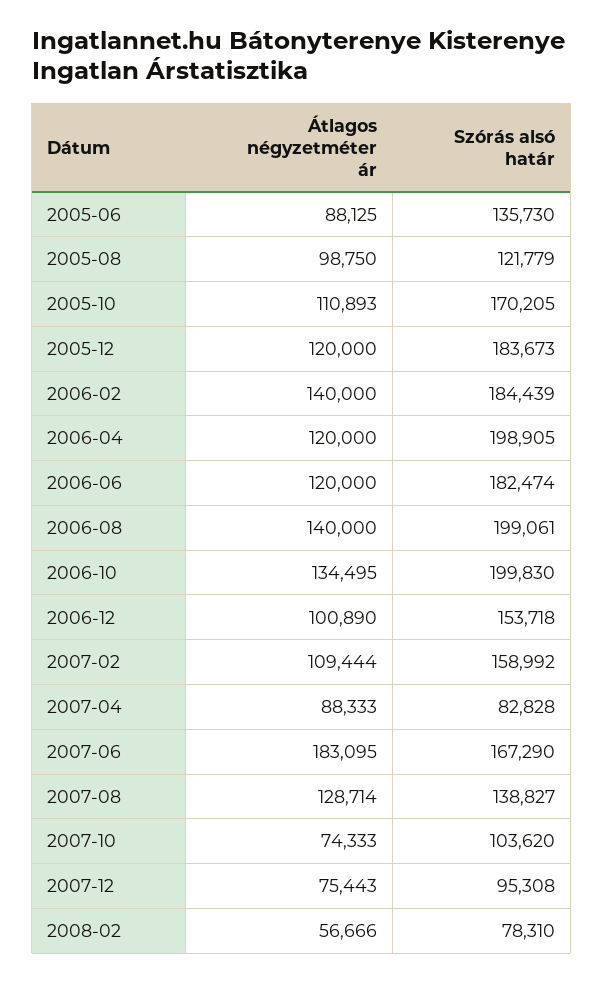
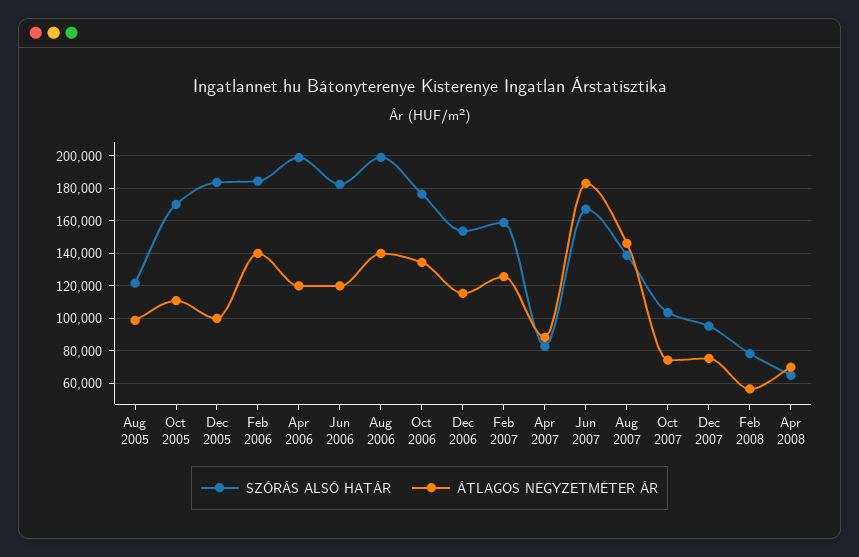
Átlagos négyzetméter ár, 2005-06: 88125 -> none
Szórás alsó határ, 2005-06: 135730 -> none
Átlagos négyzetméter ár, 2005-12: 120000 -> 100000
Szórás alsó határ, 2006-10: 199830 -> 175000
Átlagos négyzetméter ár, 2006-12: 100890 -> 115000
Átlagos négyzetméter ár, 2007-02: 109444 -> 125000
Átlagos négyzetméter ár, 2007-08: 128714 -> 145000
Szórás alsó határ, Apr 2008: none -> 65000
Átlagos négyzetméter ár, Apr 2008: none -> 70000

